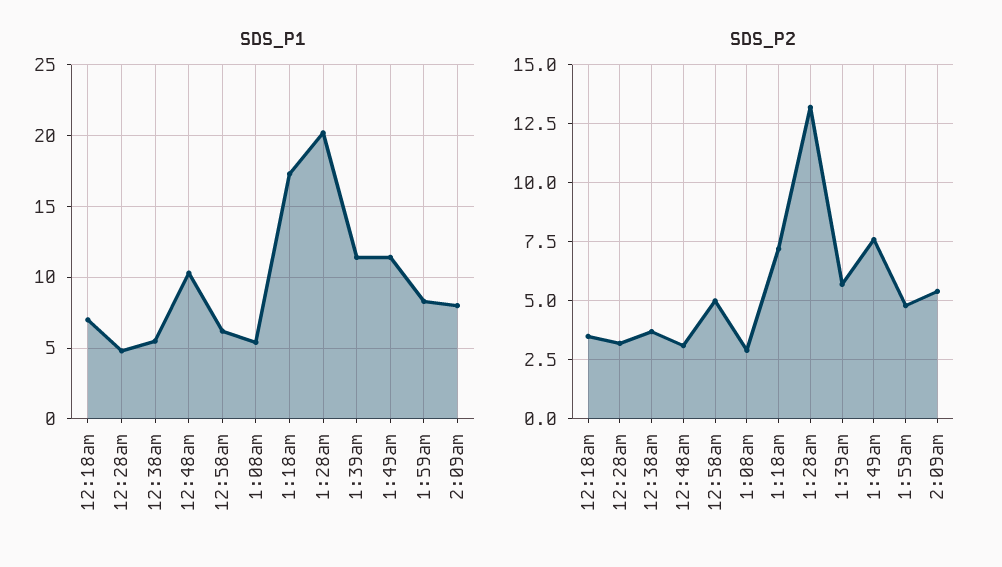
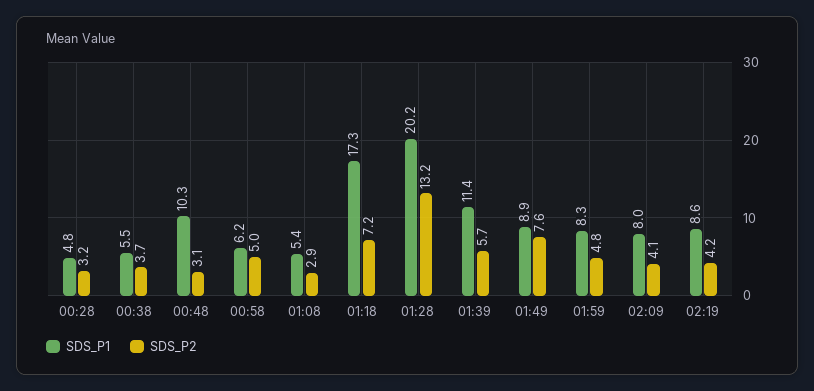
SDS_P1, 12:18am: 7 -> none
SDS_P1, 1:49am: 11.5 -> 8.9
SDS_P2, 12:18am: 3.5 -> none
SDS_P2, 2:09am: 5.5 -> 4.1
SDS_P1, 02:19: none -> 8.6
SDS_P2, 02:19: none -> 4.2

